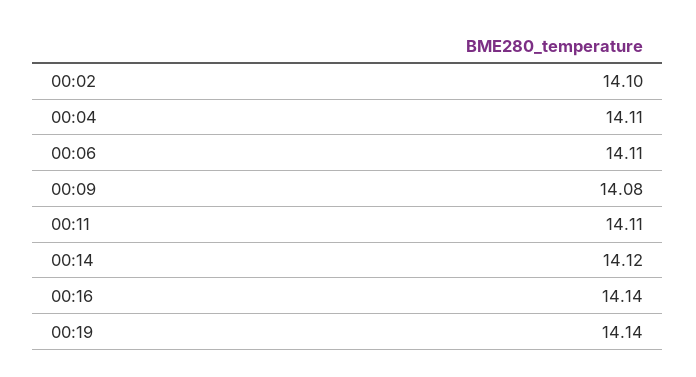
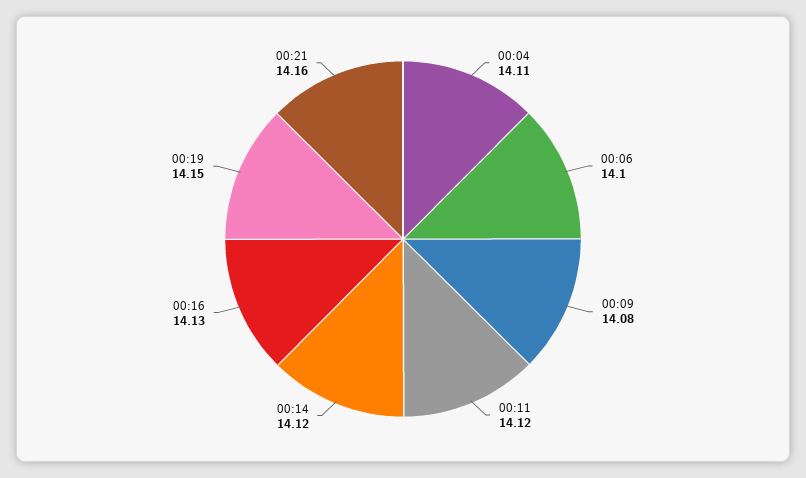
00:02: 14.1 -> none
00:06: 14.11 -> 14.1
00:11: 14.11 -> 14.12
00:16: 14.14 -> 14.13
00:19: 14.14 -> 14.15
00:21: none -> 14.16

